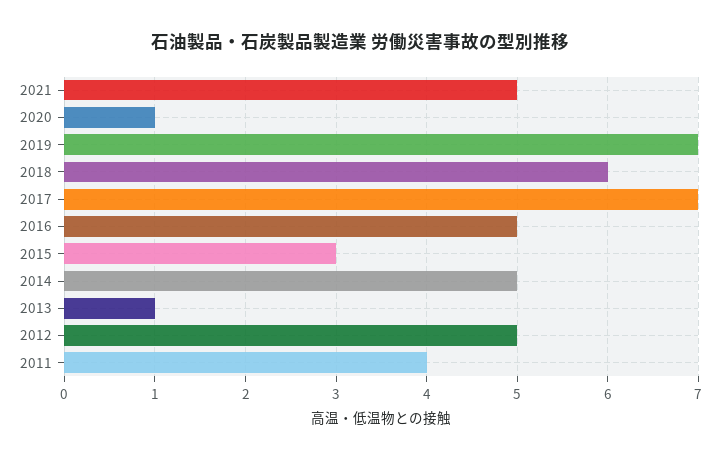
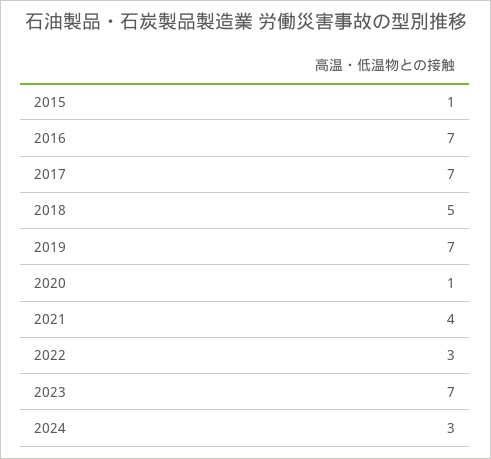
2021: 5 -> 4
2018: 6 -> 5
2016: 5 -> 7
2015: 3 -> 1
2014: 5 -> none
2013: 1 -> none
2012: 5 -> none
2011: 4 -> none
2022: none -> 3
2023: none -> 7
2024: none -> 3

